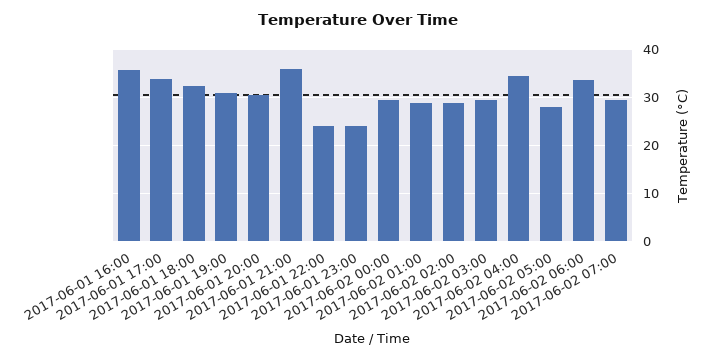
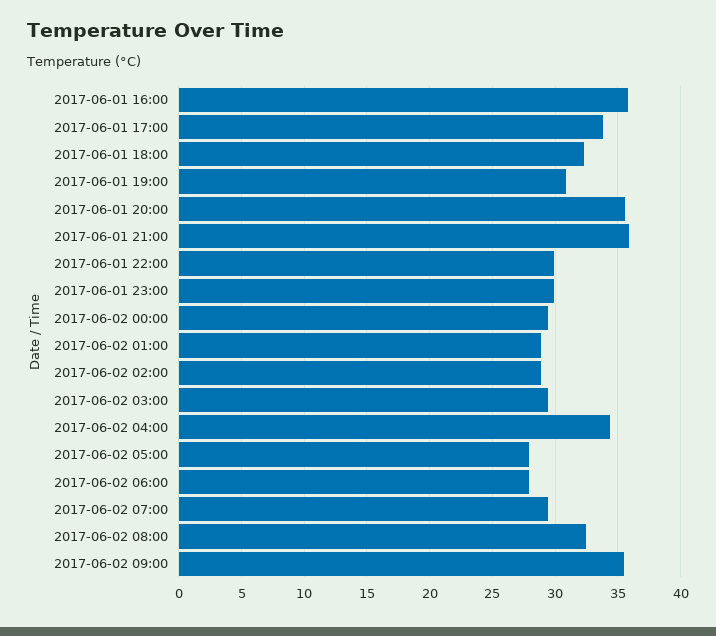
2017-06-01 20:00: 30 -> 35.5
2017-06-01 22:00: 24 -> 30
2017-06-01 23:00: 24 -> 30
2017-06-02 06:00: 34 -> 28
2017-06-02 08:00: none -> 32.5
2017-06-02 09:00: none -> 35.5

